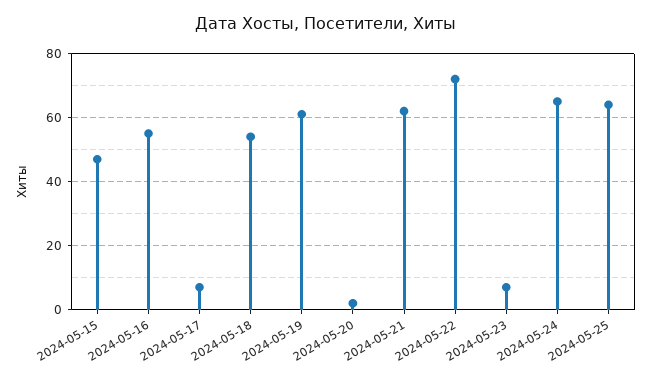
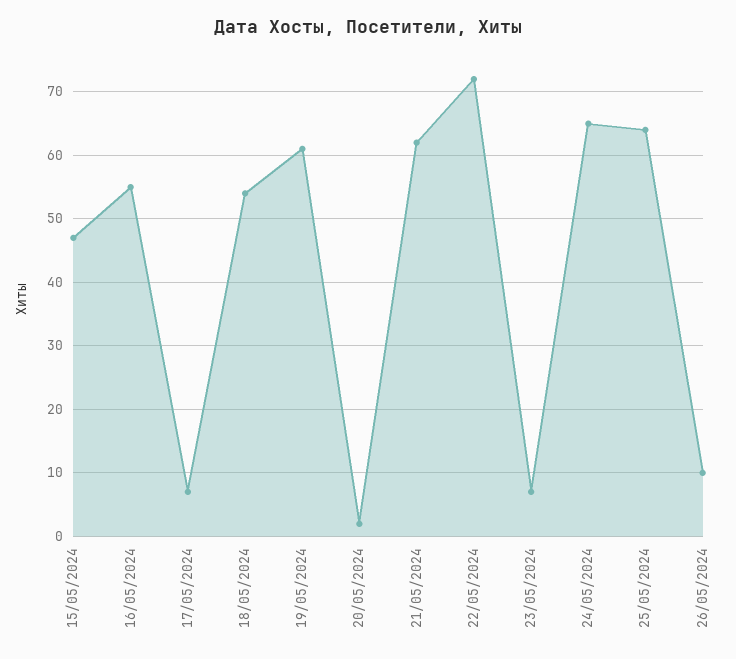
26/05/2024: none -> 10

